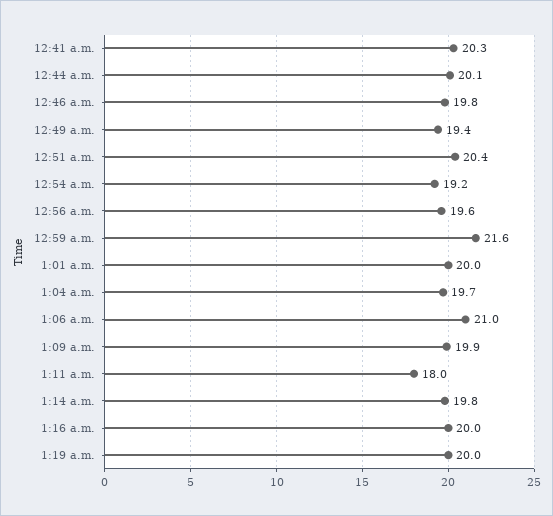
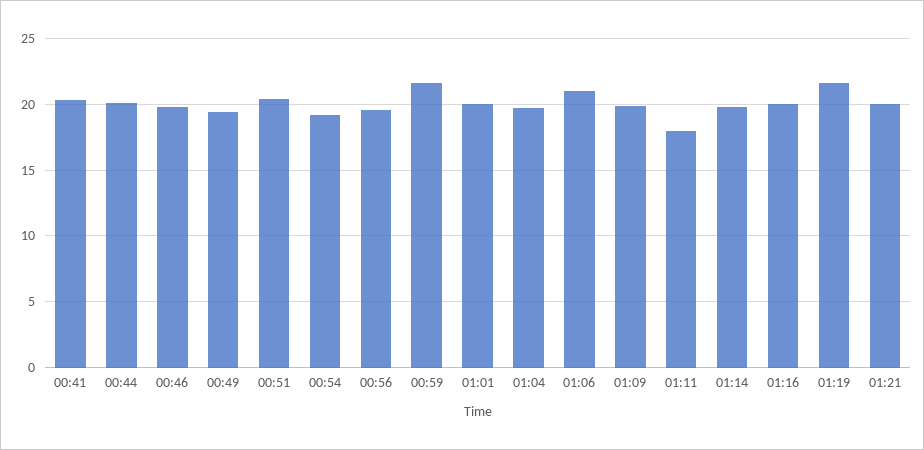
1:19 a.m.: 20 -> 21.5
01:21: none -> 20

